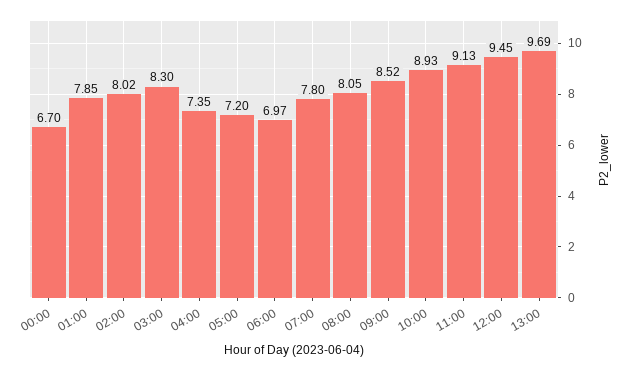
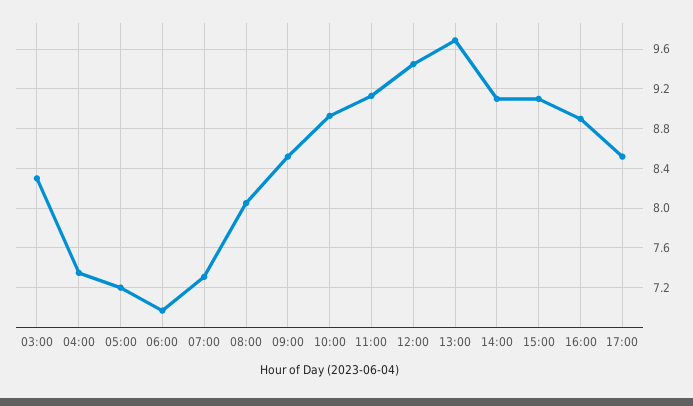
00:00: 6.7 -> none
01:00: 7.85 -> none
02:00: 8.02 -> none
07:00: 7.8 -> 7.3
14:00: none -> 9.1
15:00: none -> 9.1
16:00: none -> 8.9
17:00: none -> 8.5

